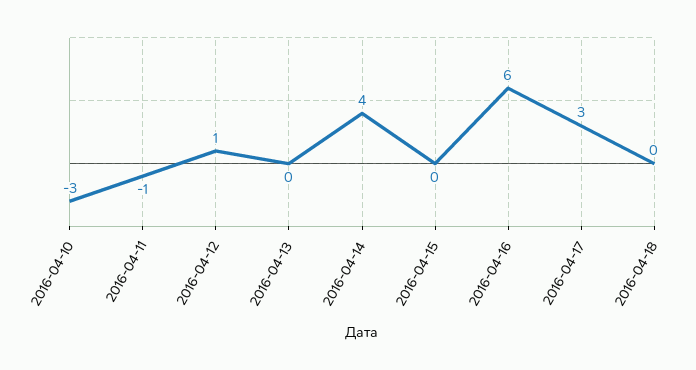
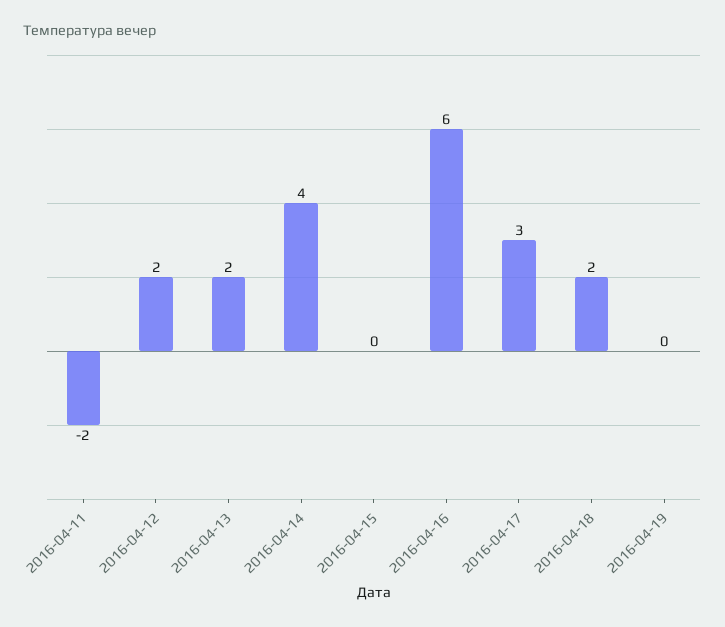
2016-04-10: -3 -> none
2016-04-11: -1 -> -2
2016-04-12: 1 -> 2
2016-04-13: 0 -> 2
2016-04-18: 0 -> 2
2016-04-19: none -> 0

